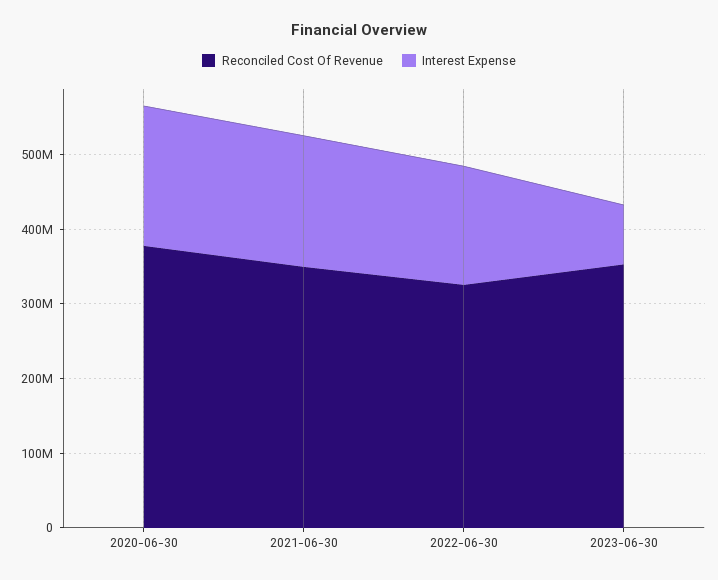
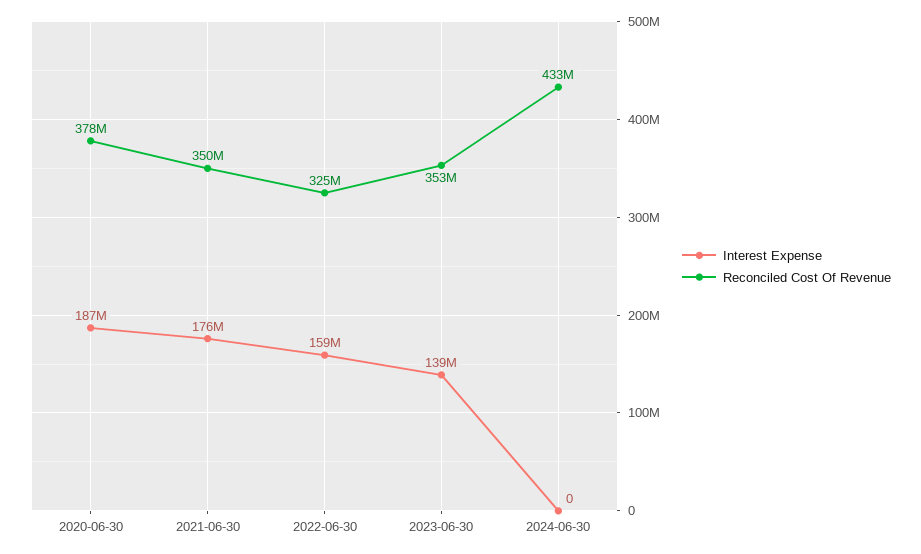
Interest Expense, 2023-06-30: 80000000 -> 139000000
Interest Expense, 2024-06-30: none -> 0
Reconciled Cost Of Revenue, 2024-06-30: none -> 433000000

